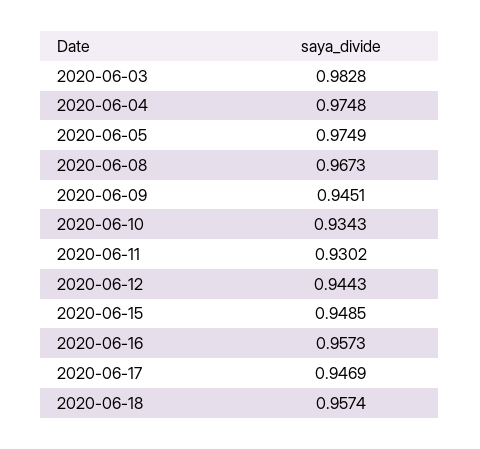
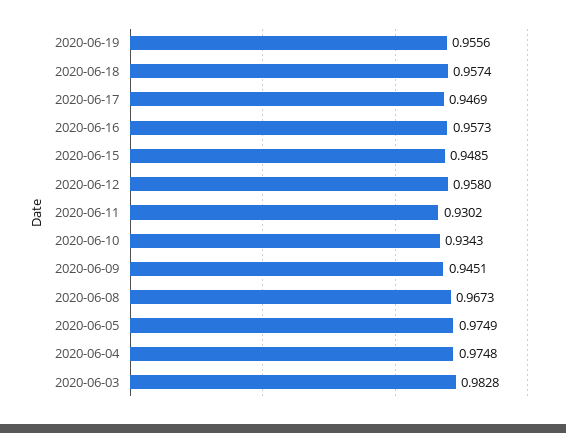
2020-06-12: 0.9443 -> 0.958
2020-06-19: none -> 0.9556

